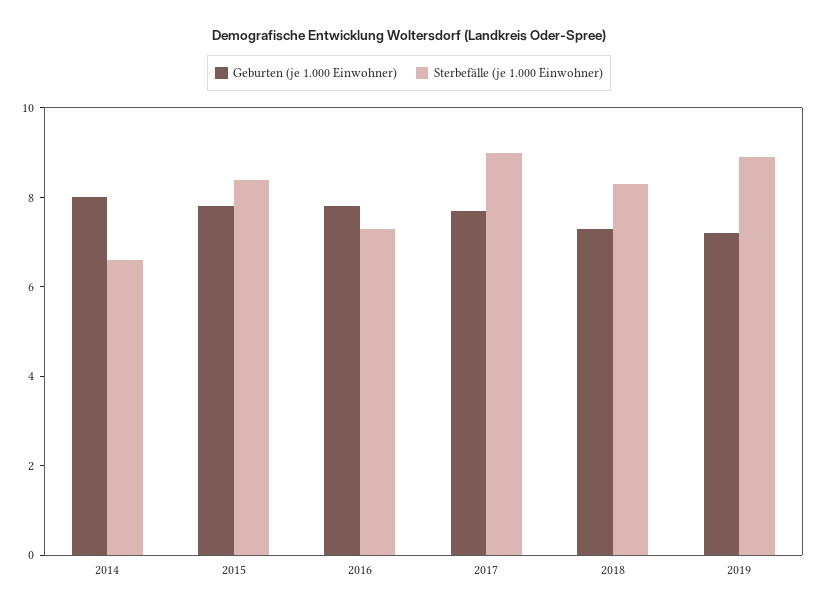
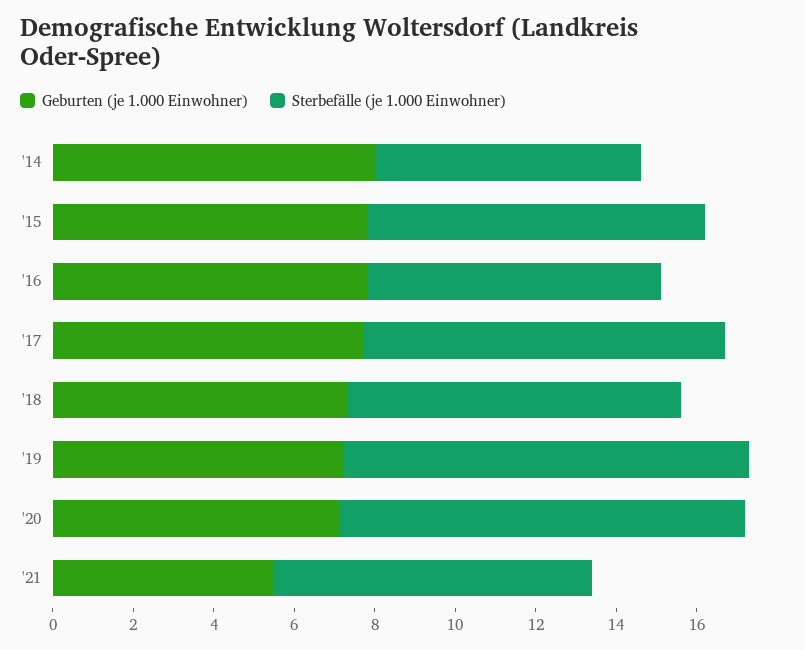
Sterbefälle (je 1.000 Einwohner), 2019: 9 -> 10
Geburten (je 1.000 Einwohner), '20: none -> 7
Sterbefälle (je 1.000 Einwohner), '20: none -> 10
Geburten (je 1.000 Einwohner), '21: none -> 5.5
Sterbefälle (je 1.000 Einwohner), '21: none -> 8

